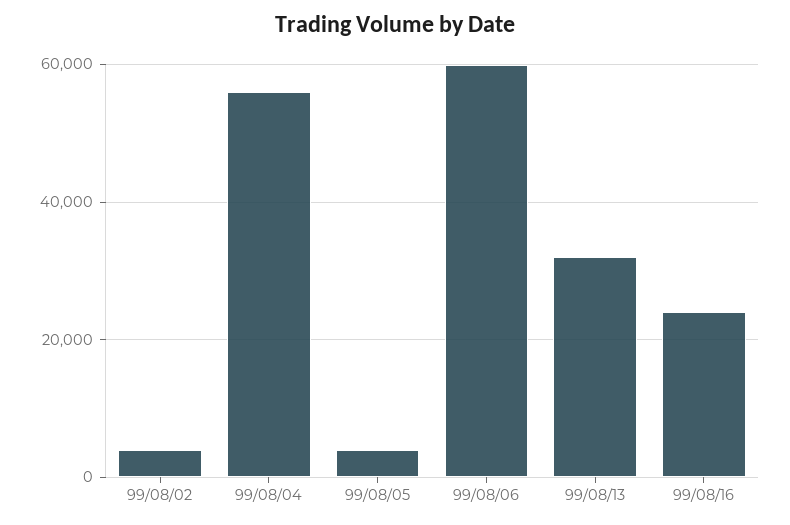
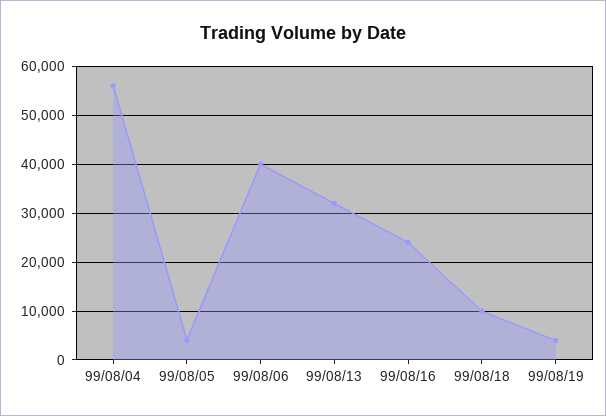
99/08/02: 4000 -> none
99/08/06: 60000 -> 40000
99/08/18: none -> 10000
99/08/19: none -> 4000

